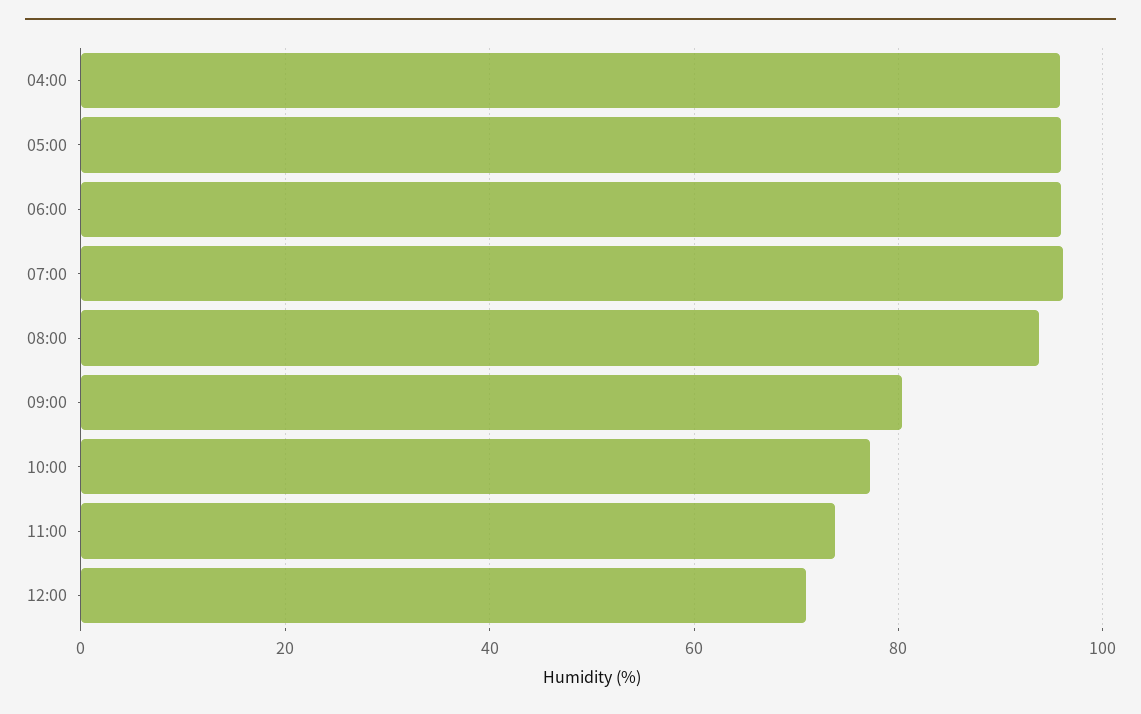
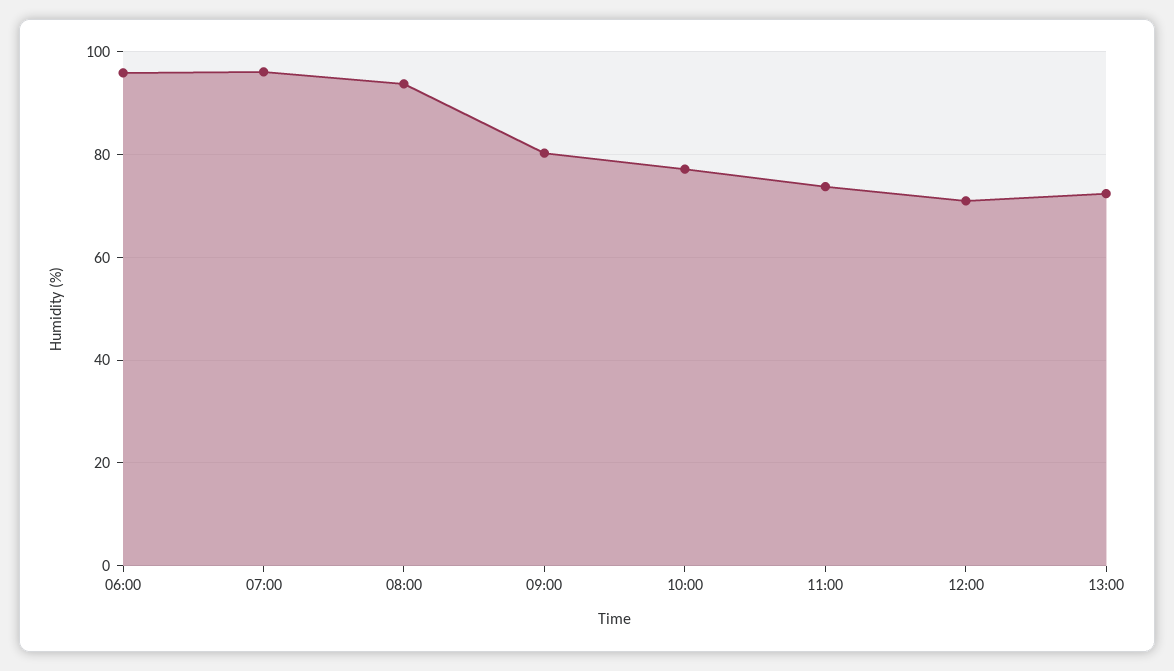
04:00: 96 -> none
05:00: 96 -> none
13:00: none -> 72

